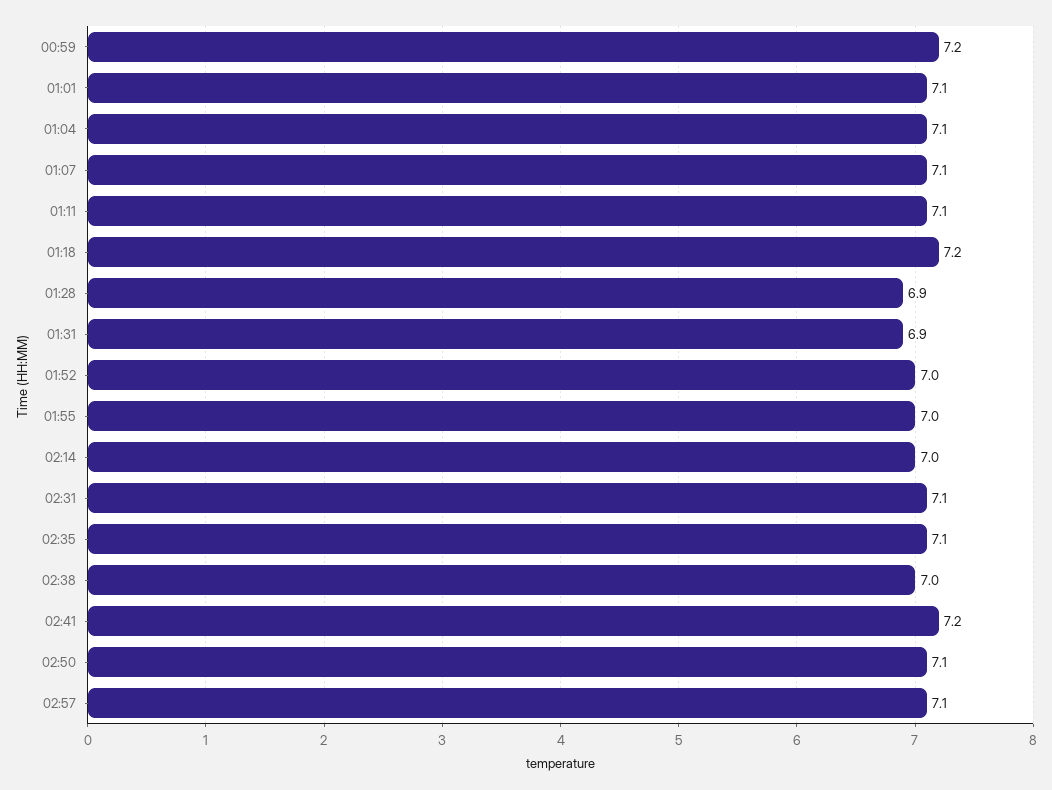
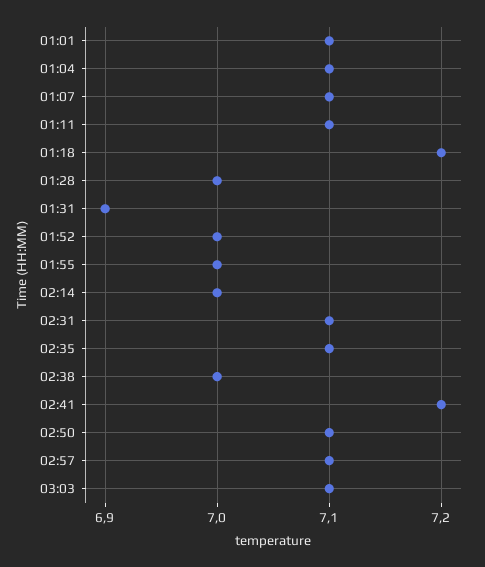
00:59: 7.2 -> none
01:28: 6.9 -> 7
03:03: none -> 7.1

